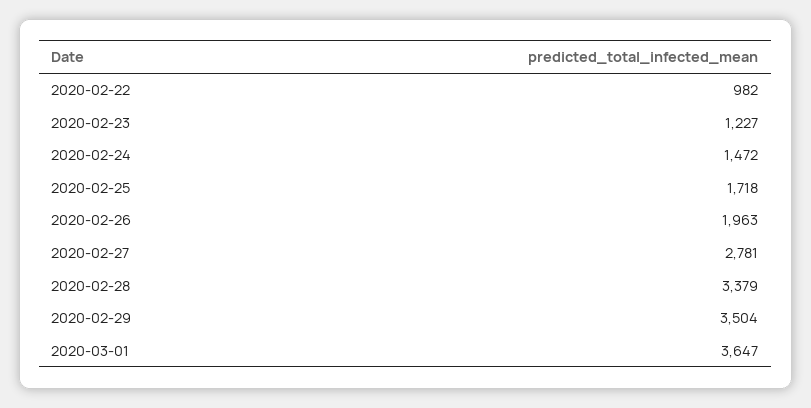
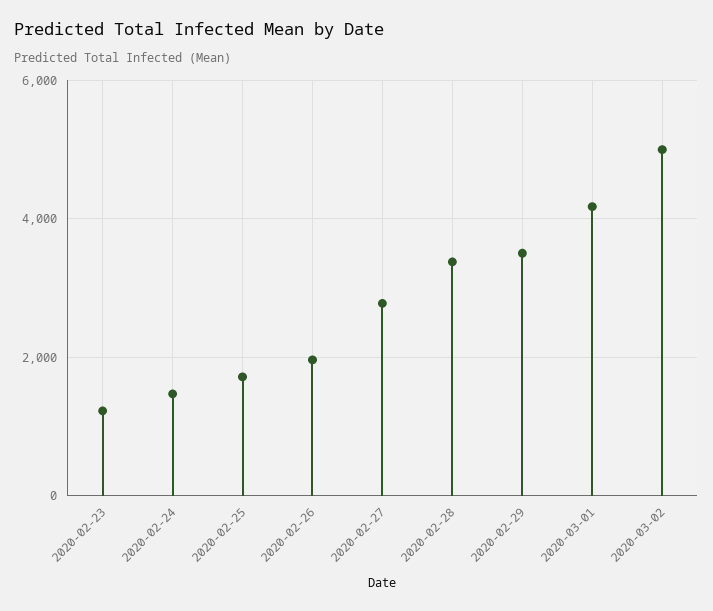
2020-02-22: 982 -> none
2020-03-01: 3647 -> 4200
2020-03-02: none -> 5000

